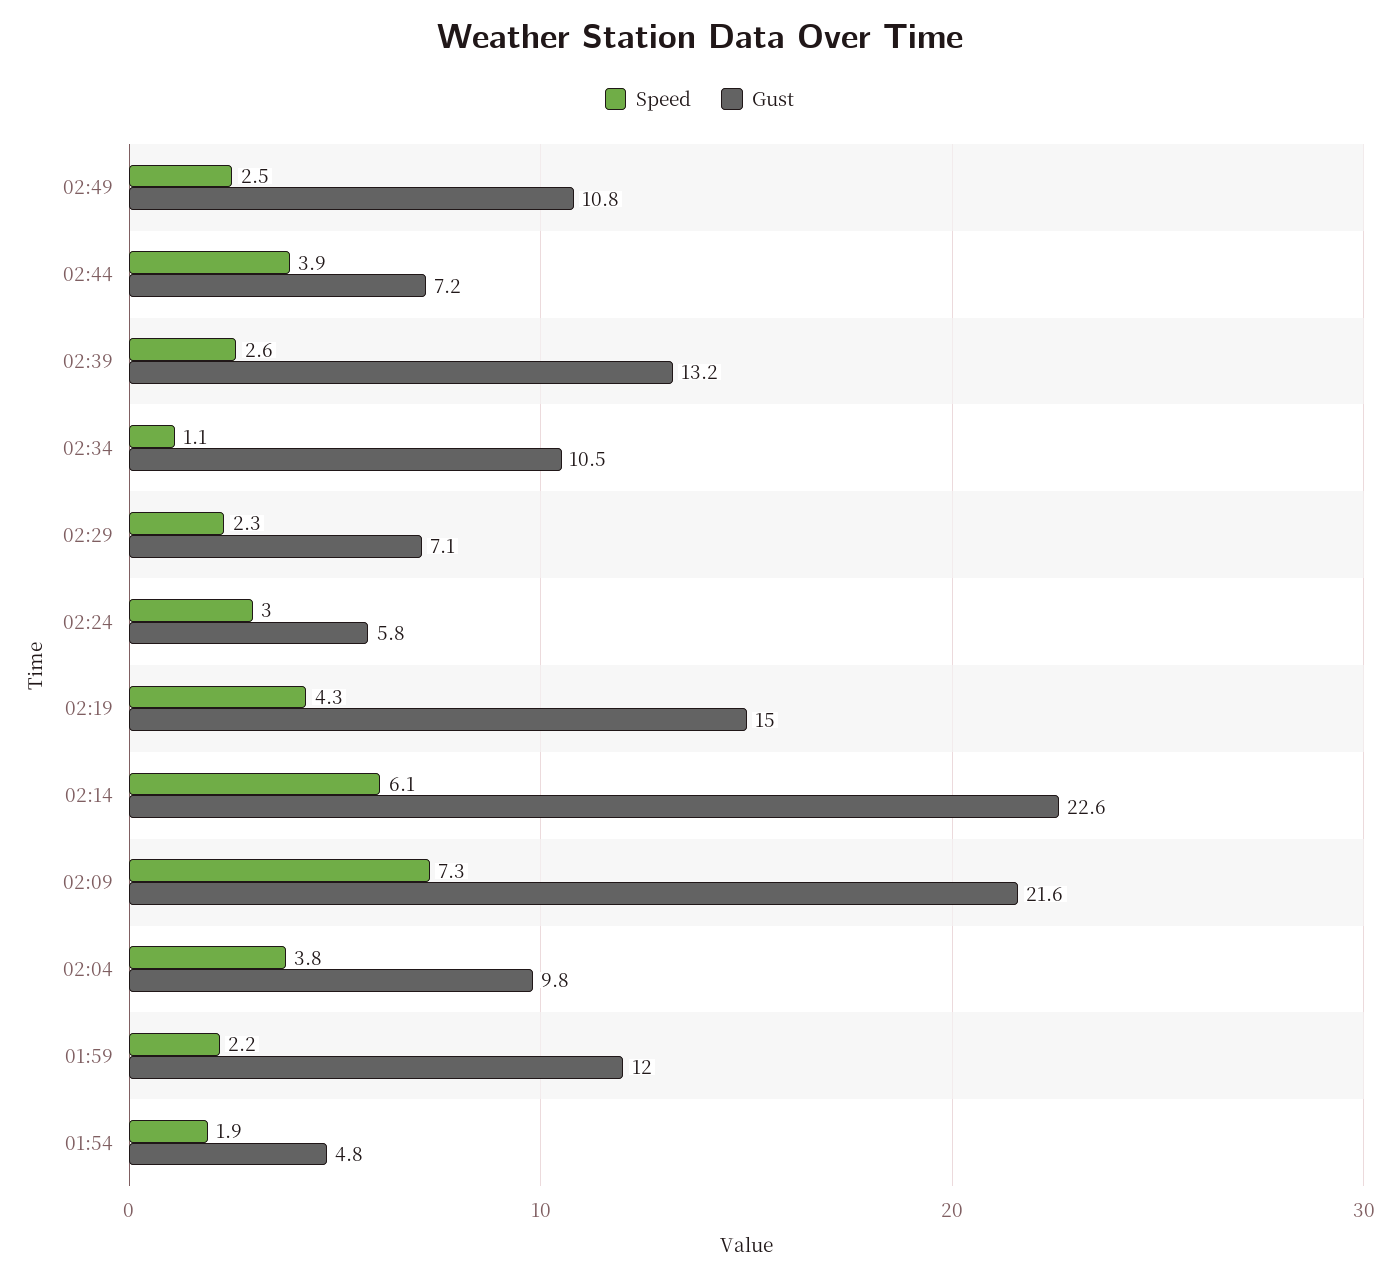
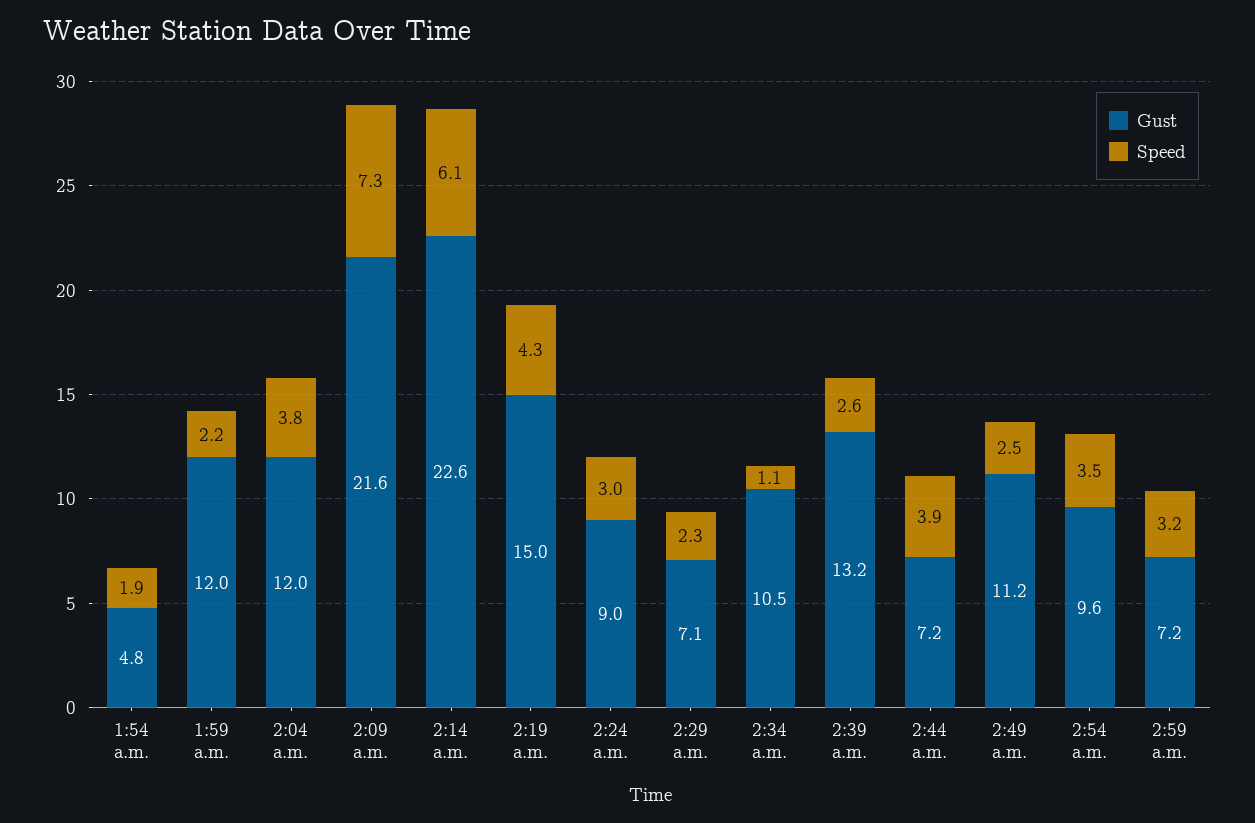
Gust, 02:49: 10.8 -> 11.2
Gust, 02:24: 5.8 -> 9
Gust, 02:04: 9.8 -> 12
Gust, 2:54 a.m.: none -> 9.6
Speed, 2:54 a.m.: none -> 3.5
Gust, 2:59 a.m.: none -> 7.2
Speed, 2:59 a.m.: none -> 3.2

